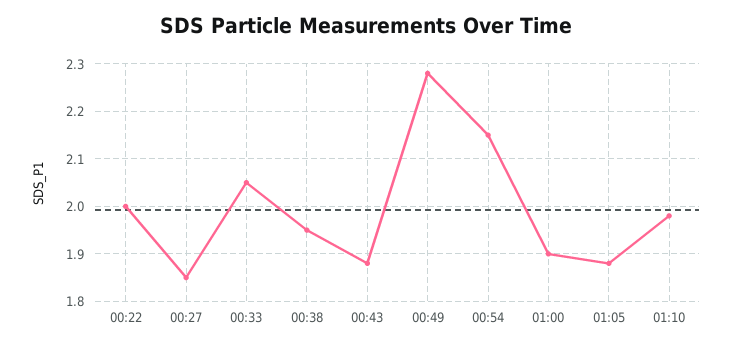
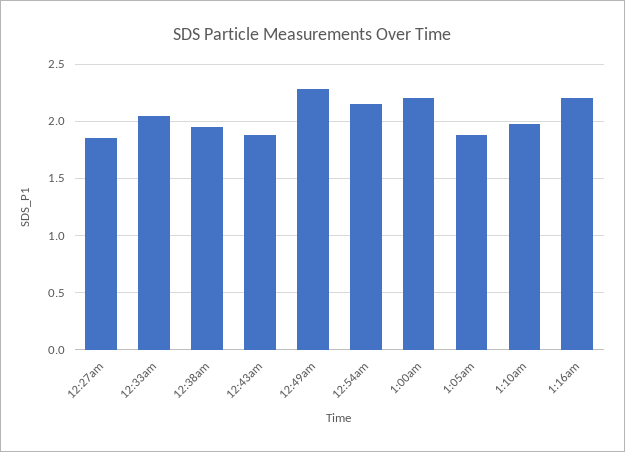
00:22: 2 -> none
01:00: 1.9 -> 2.2
1:16am: none -> 2.2

